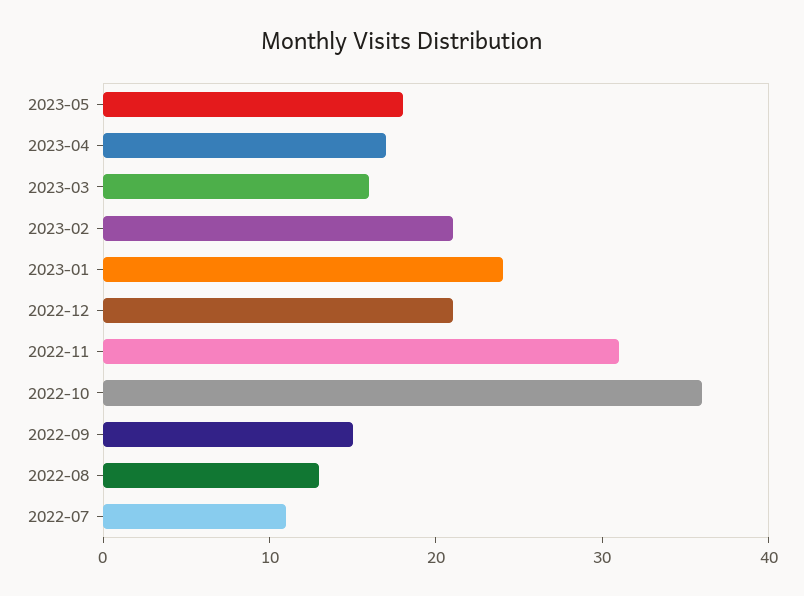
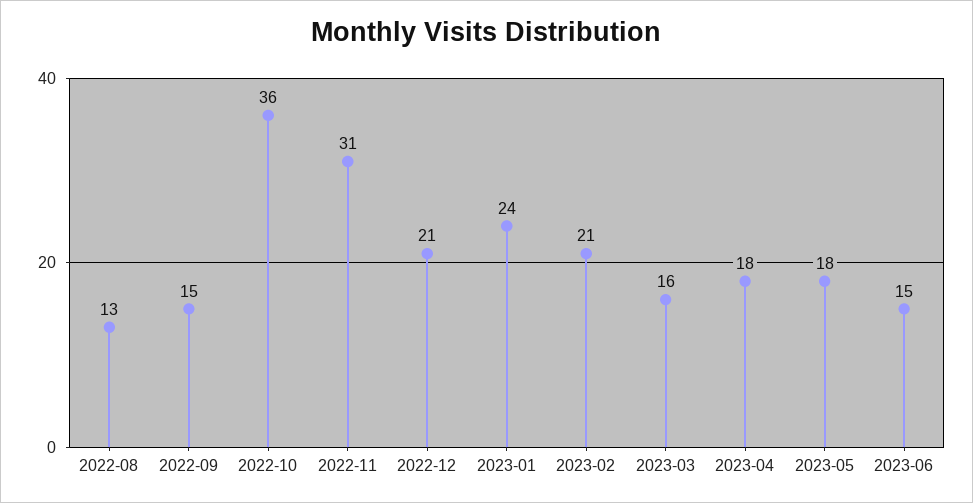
2023-04: 17 -> 18
2022-07: 11 -> none
2023-06: none -> 15

